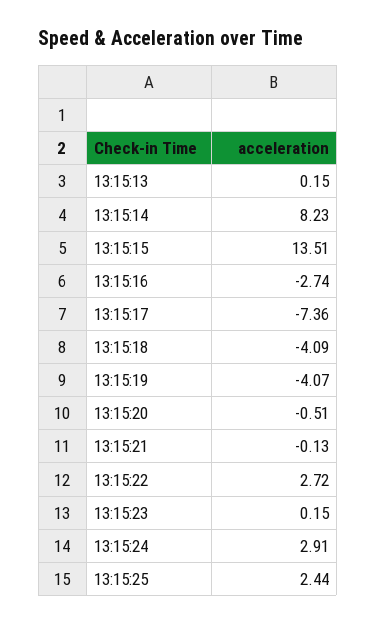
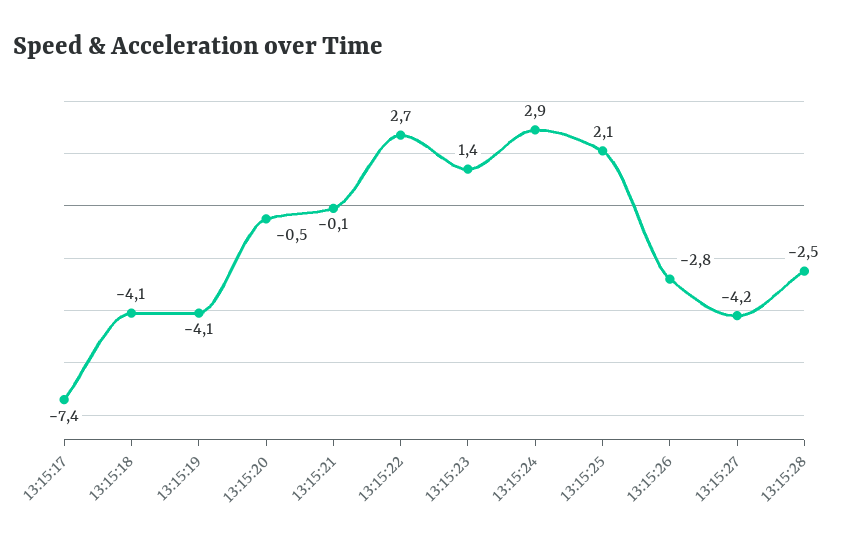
13:15:13: 0.15 -> none
13:15:14: 8.23 -> none
13:15:15: 13.51 -> none
13:15:16: -2.74 -> none
13:15:23: 0.15 -> 1.4
13:15:25: 2.44 -> 2.1
13:15:26: none -> -2.8
13:15:27: none -> -4.2
13:15:28: none -> -2.5

